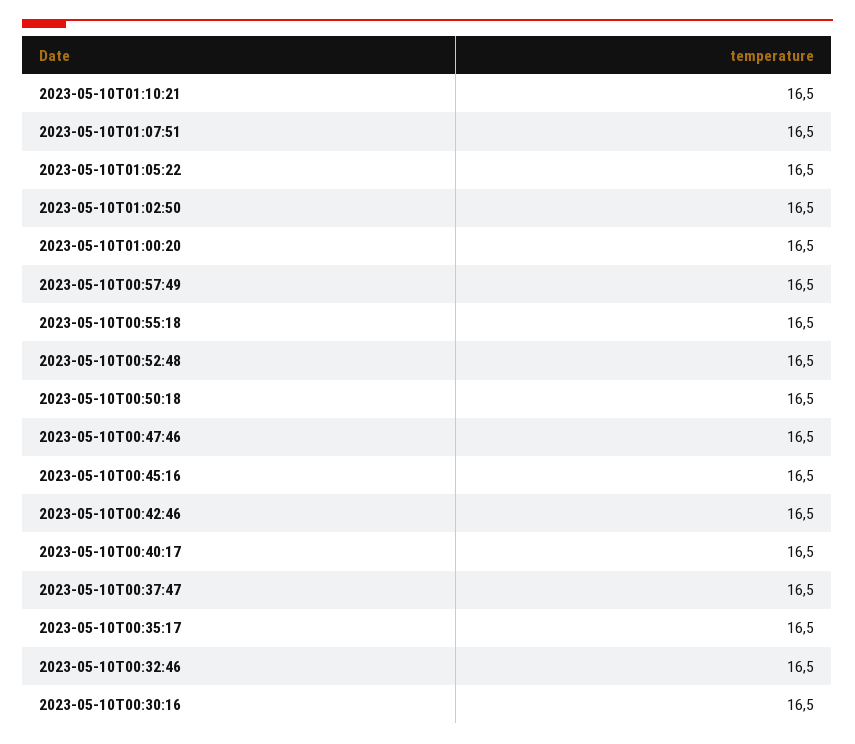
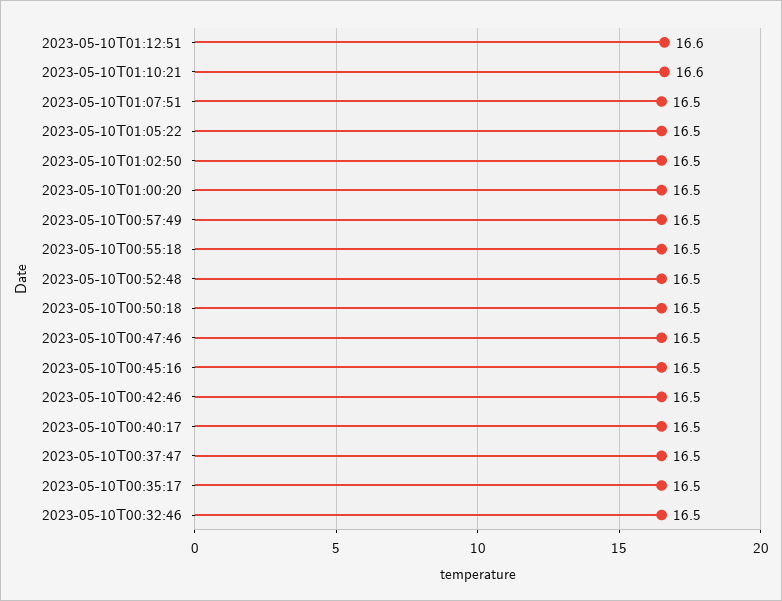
2023-05-10T01:10:21: 16.5 -> 16.6
2023-05-10T00:30:16: 16.5 -> none
2023-05-10T01:12:51: none -> 16.6

